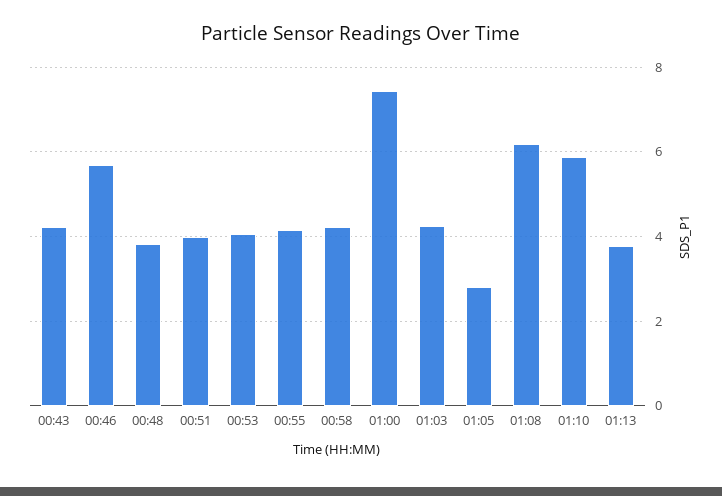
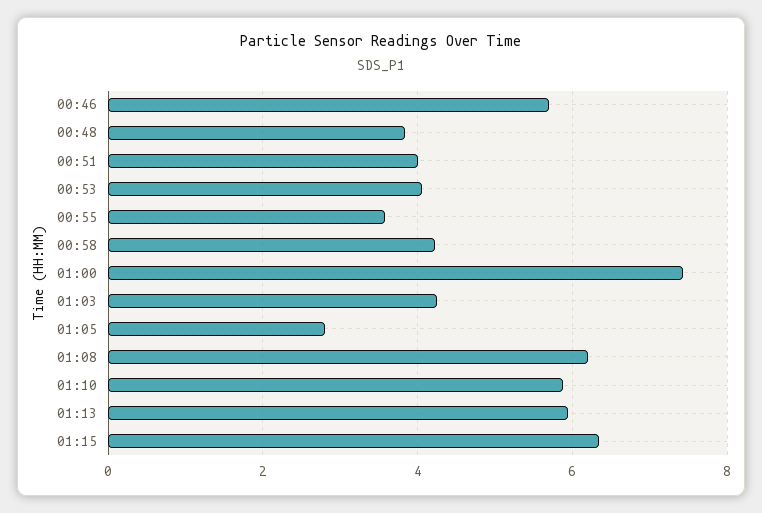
00:43: 4.2 -> none
00:55: 4.2 -> 3.6
01:13: 3.8 -> 6
01:15: none -> 6.4

